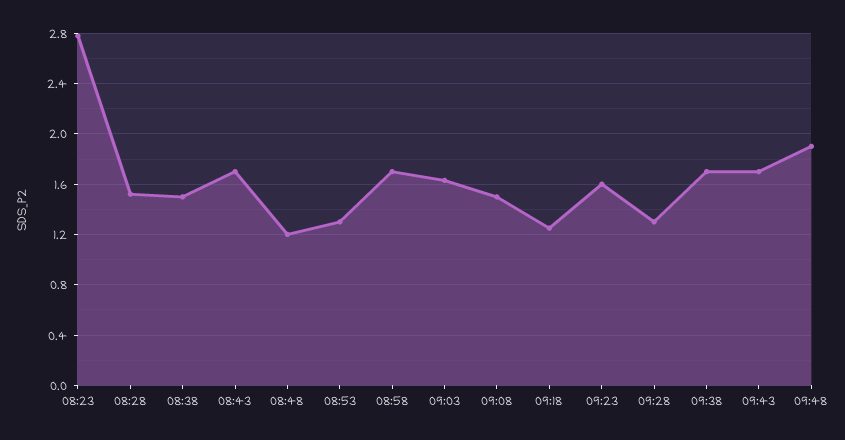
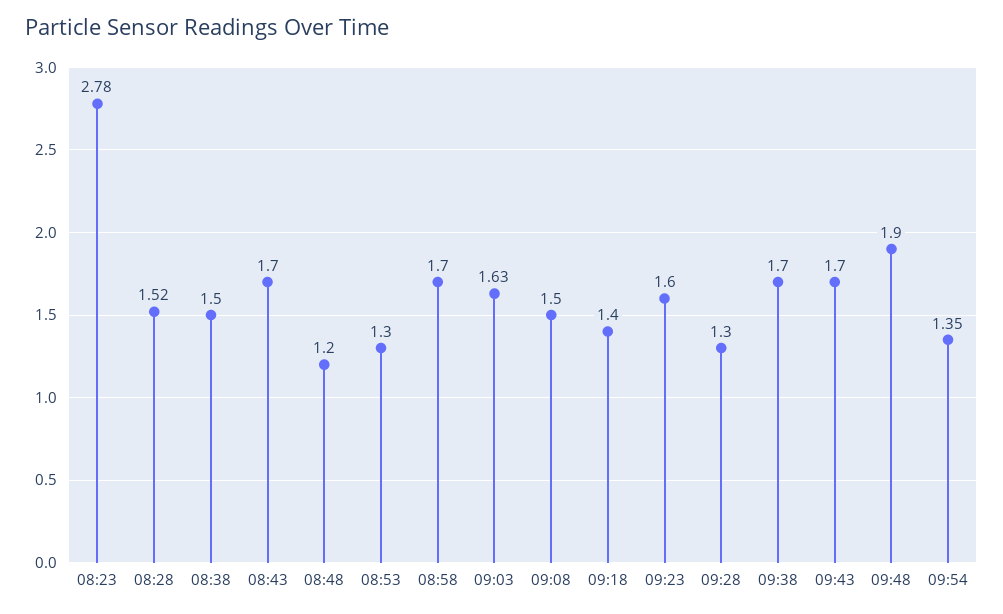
09:18: 1.25 -> 1.4
09:54: none -> 1.35

